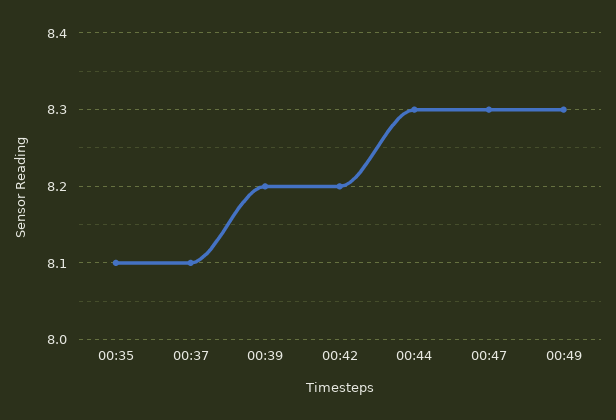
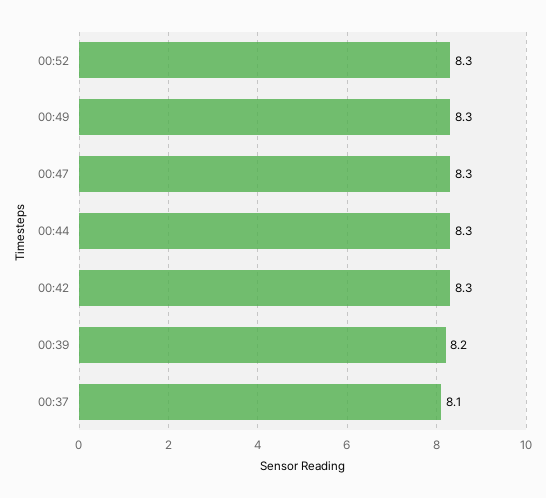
00:35: 8.1 -> none
00:42: 8.2 -> 8.3
00:52: none -> 8.3

